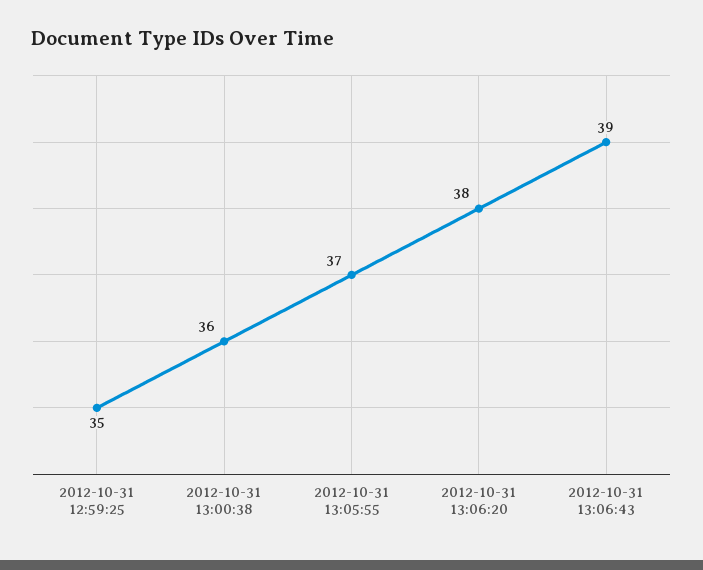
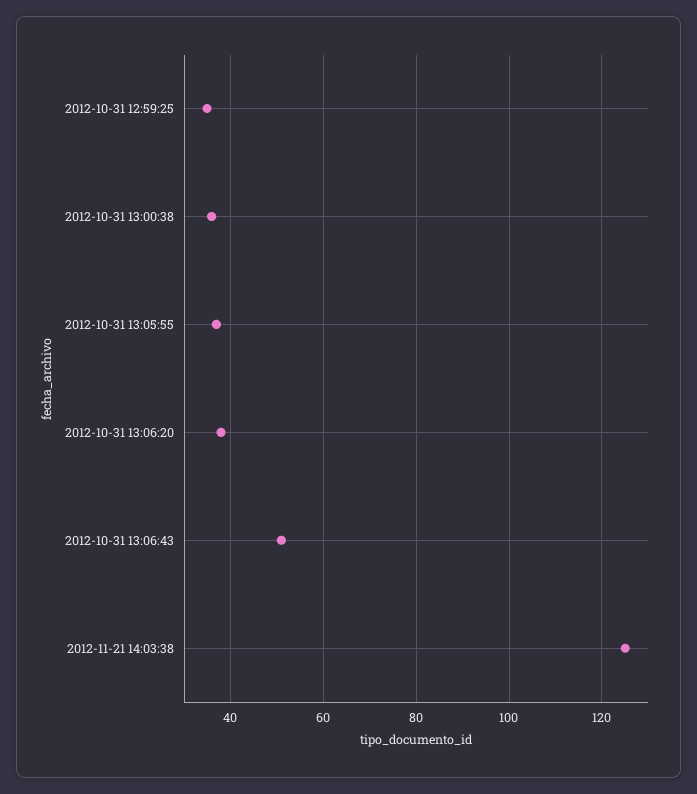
2012-10-31 13:06:43: 39 -> 50
2012-11-21 14:03:38: none -> 125

